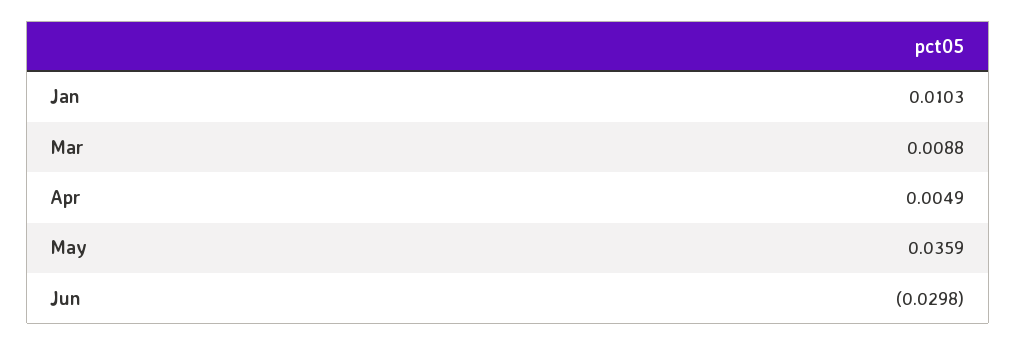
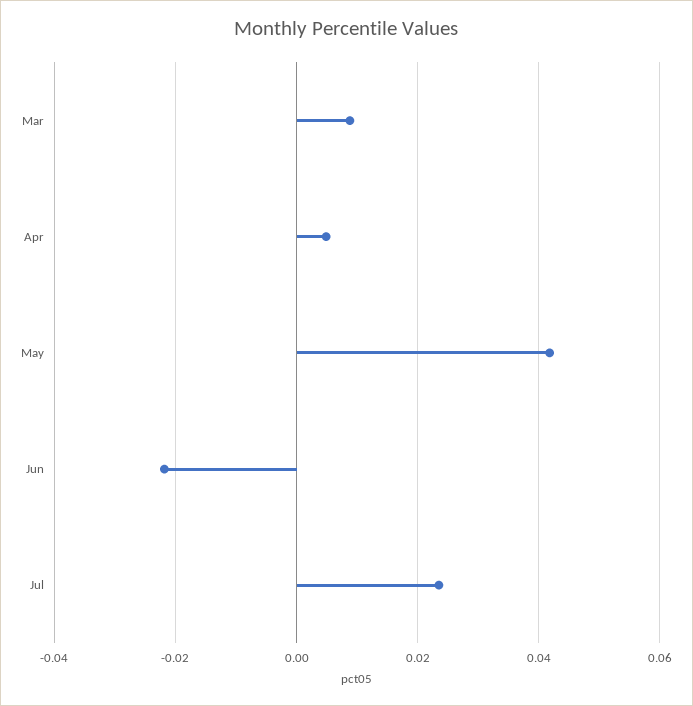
Jan: 0.0103 -> none
May: 0.0359 -> 0.042
Jun: -0.0298 -> -0.022
Jul: none -> 0.024

